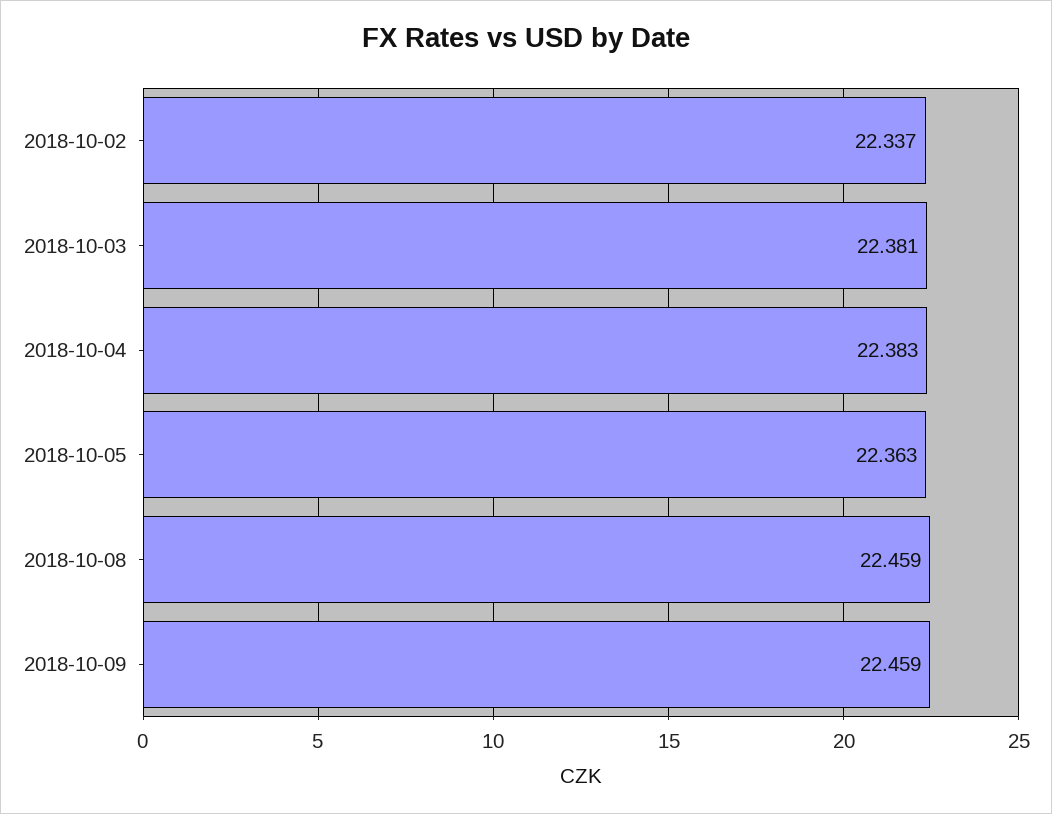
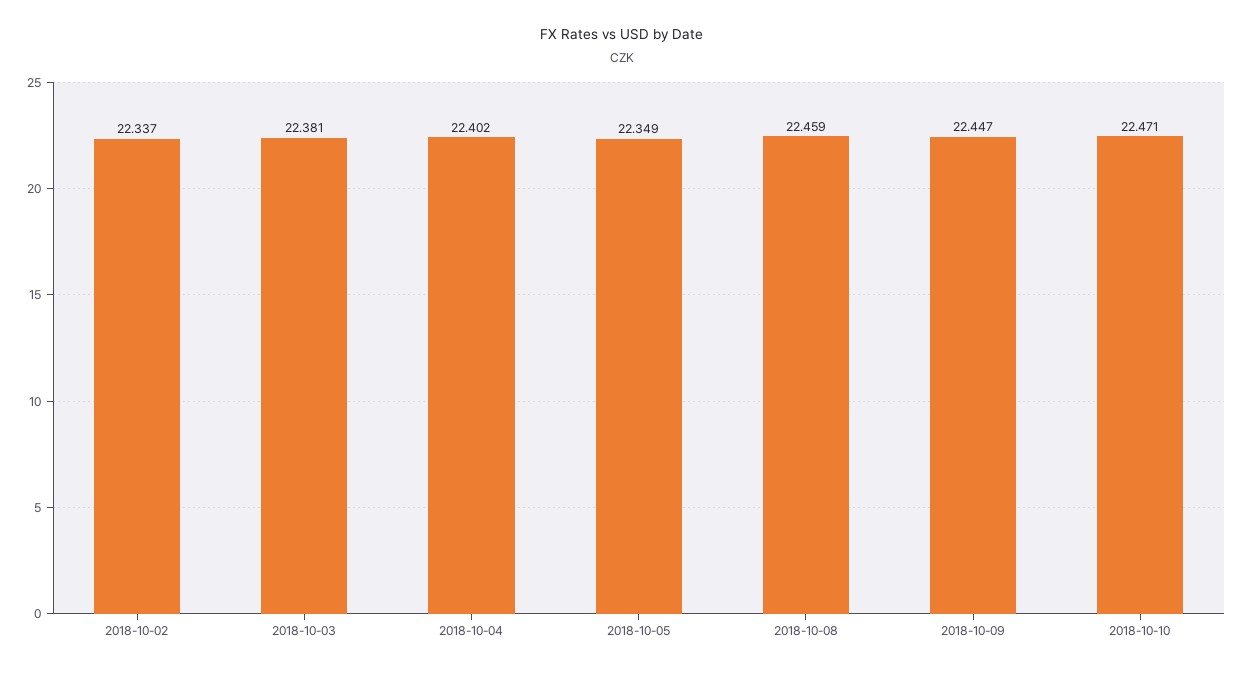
2018-10-04: 22.383 -> 22.402
2018-10-05: 22.363 -> 22.349
2018-10-09: 22.459 -> 22.447
2018-10-10: none -> 22.471

